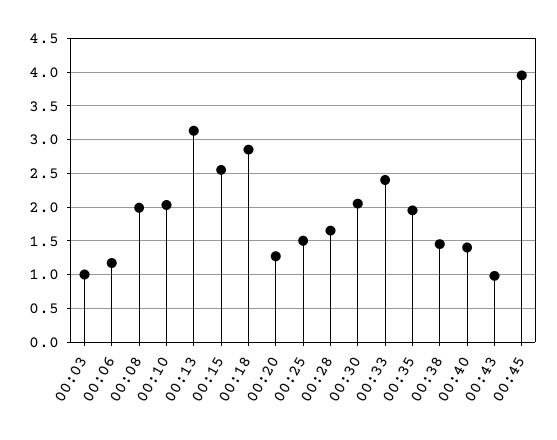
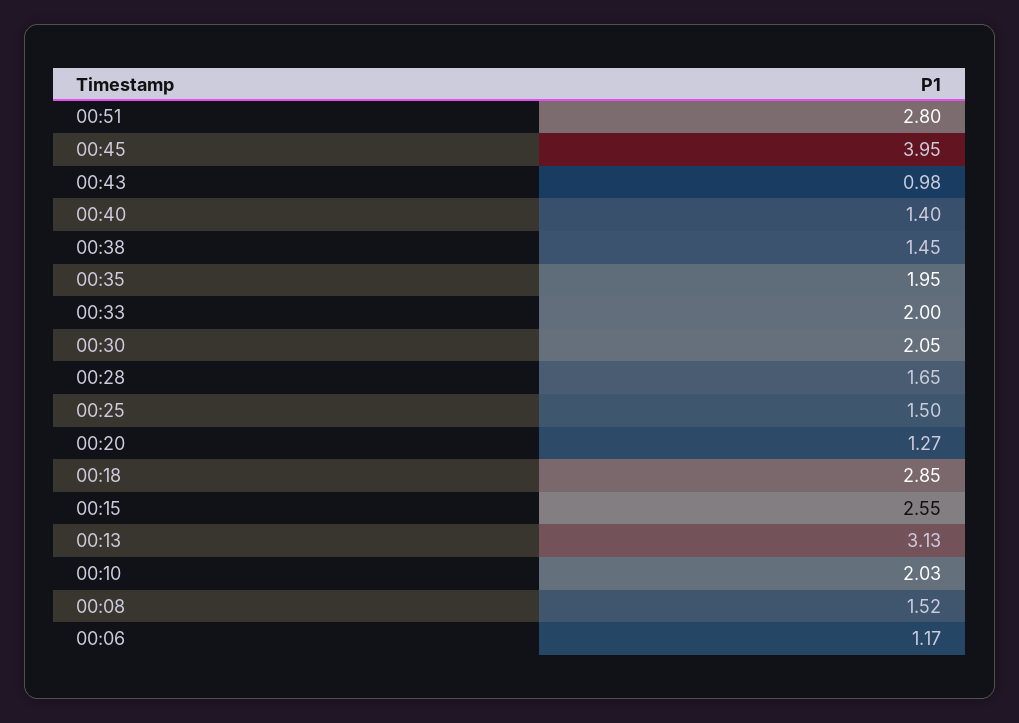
00:03: 1 -> none
00:08: 2 -> 1.52
00:33: 2.4 -> 2
00:51: none -> 2.8

